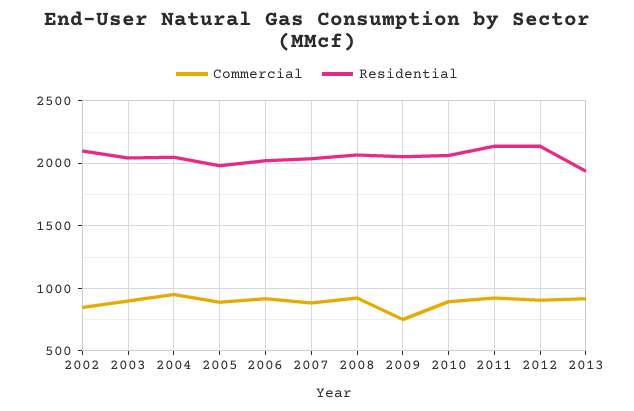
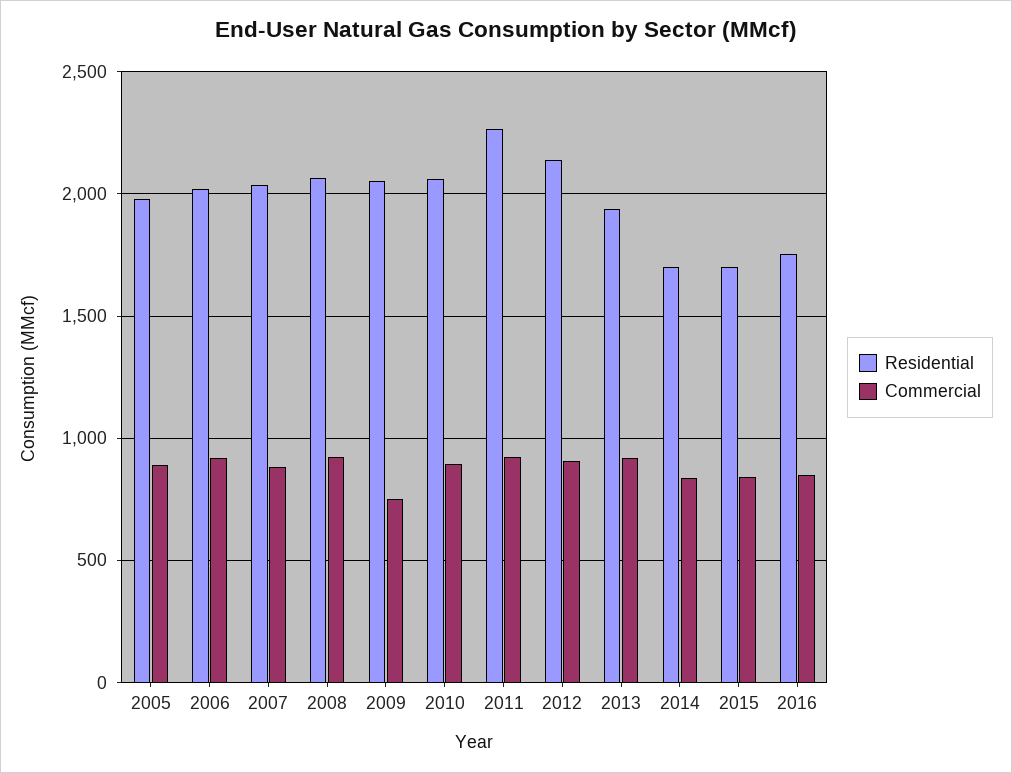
Commercial, 2002: 850 -> none
Residential, 2002: 2100 -> none
Commercial, 2003: 900 -> none
Residential, 2003: 2050 -> none
Commercial, 2004: 950 -> none
Residential, 2004: 2050 -> none
Residential, 2011: 2150 -> 2250
Residential, 2014: none -> 1700
Commercial, 2014: none -> 850
Residential, 2015: none -> 1700
Commercial, 2015: none -> 850
Residential, 2016: none -> 1750
Commercial, 2016: none -> 850

